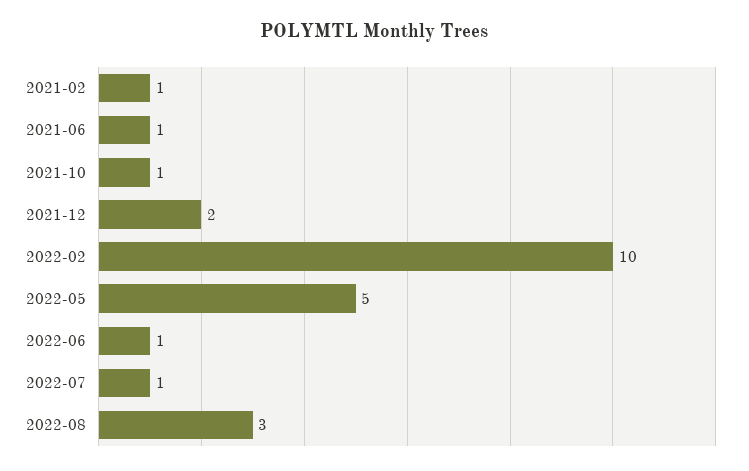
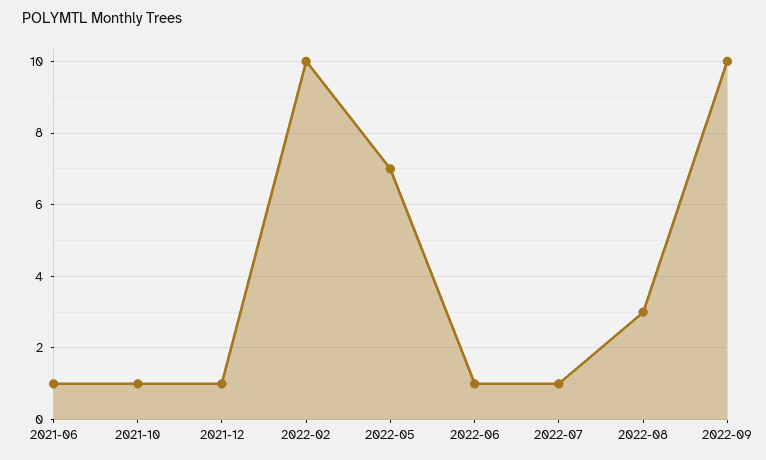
2021-02: 1 -> none
2021-12: 2 -> 1
2022-05: 5 -> 7
2022-09: none -> 10

